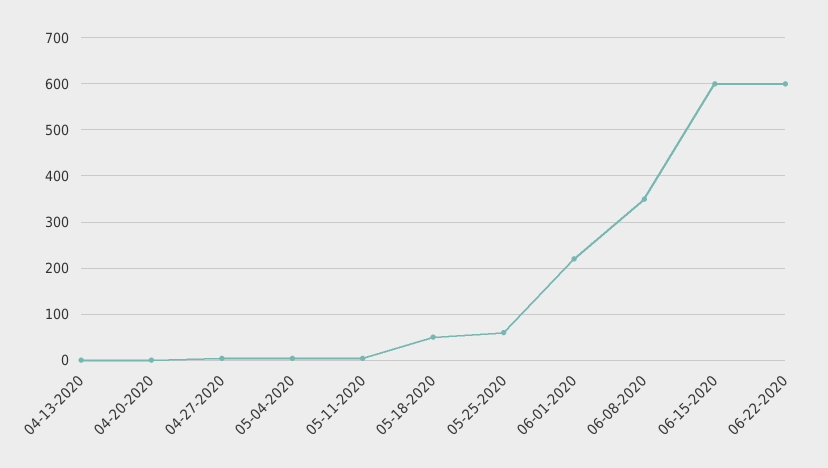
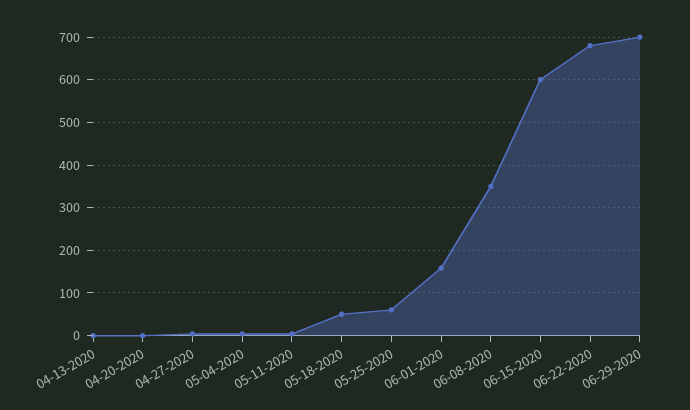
06-01-2020: 220 -> 160
06-22-2020: 600 -> 680
06-29-2020: none -> 700

